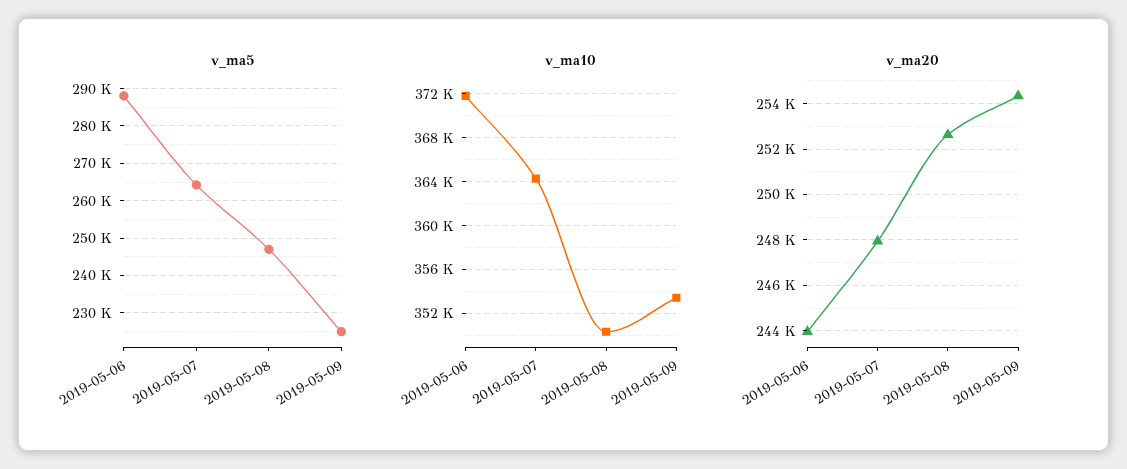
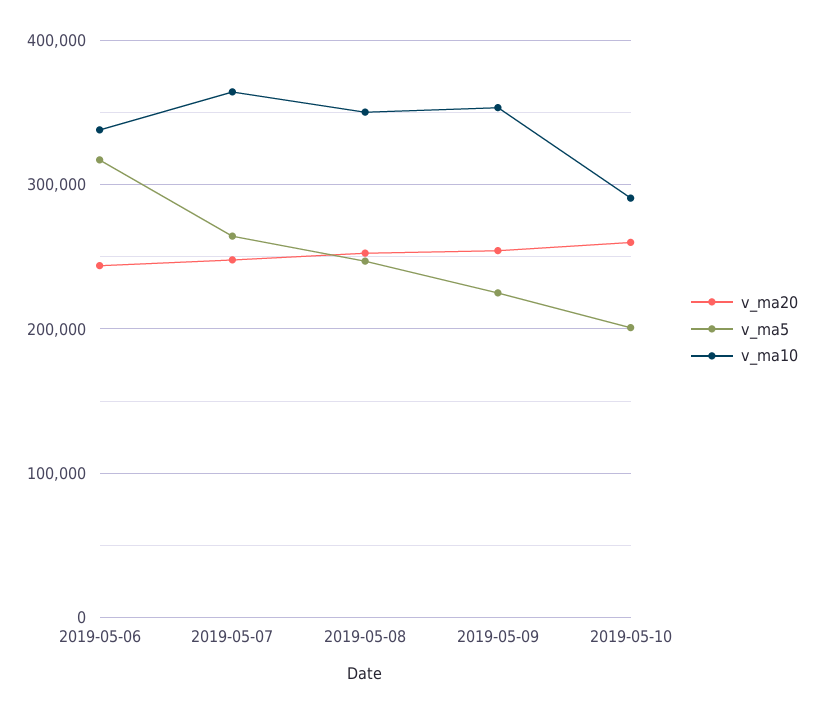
v_ma5, 2019-05-06: 288000 -> 320000
v_ma10, 2019-05-06: 372000 -> 340000
v_ma20, 2019-05-10: none -> 260000
v_ma5, 2019-05-10: none -> 200000
v_ma10, 2019-05-10: none -> 290000

